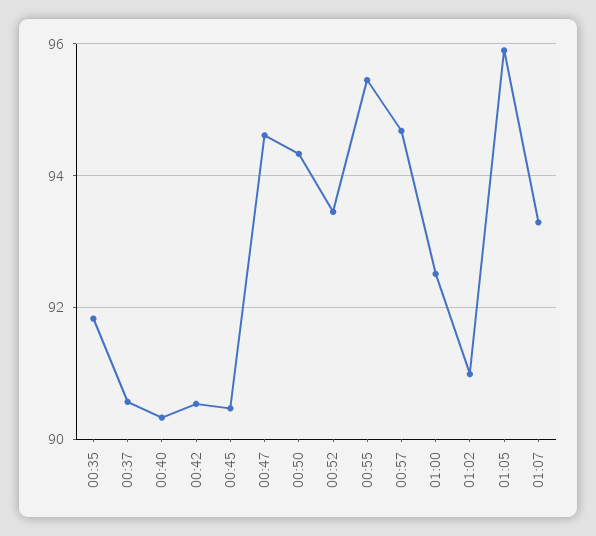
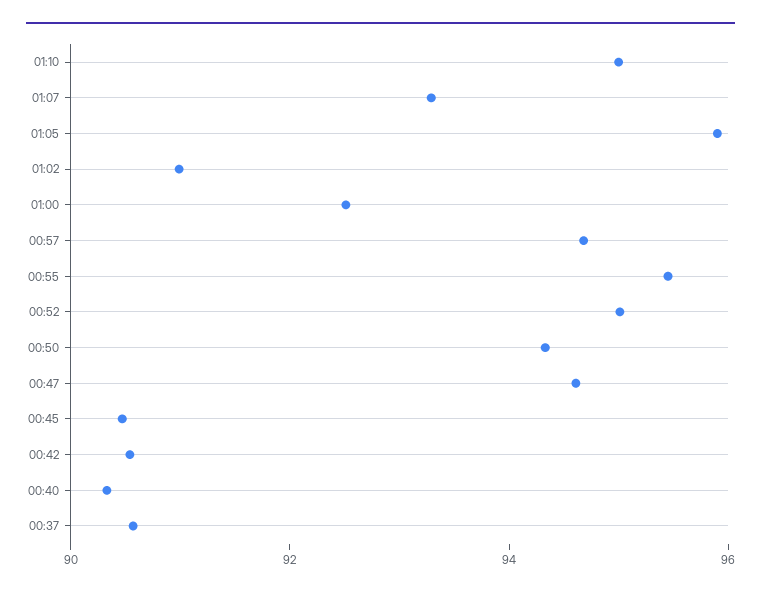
00:35: 91.8 -> none
00:52: 93.4 -> 95
01:10: none -> 95

